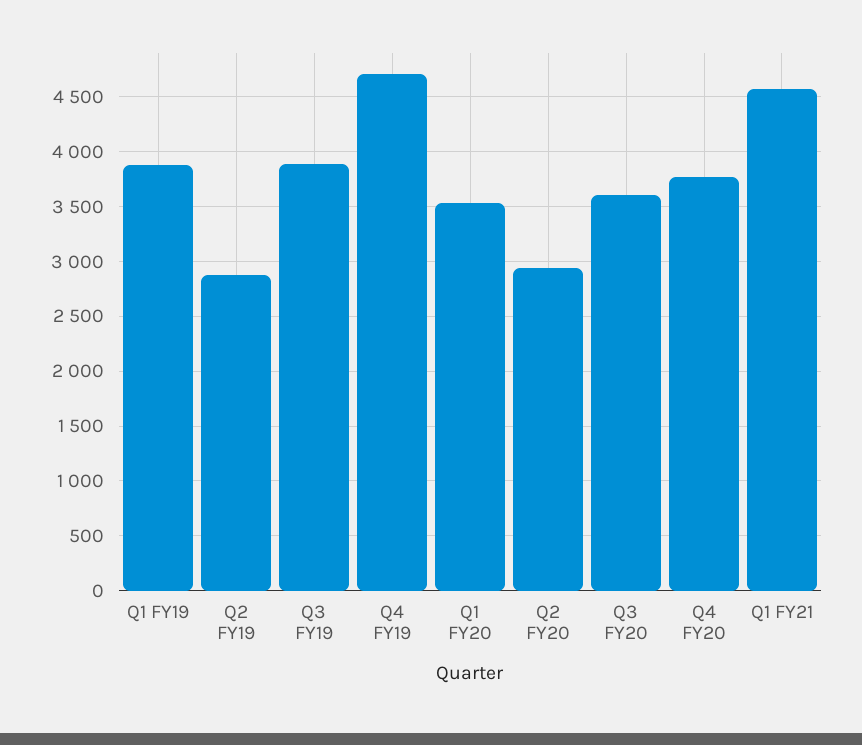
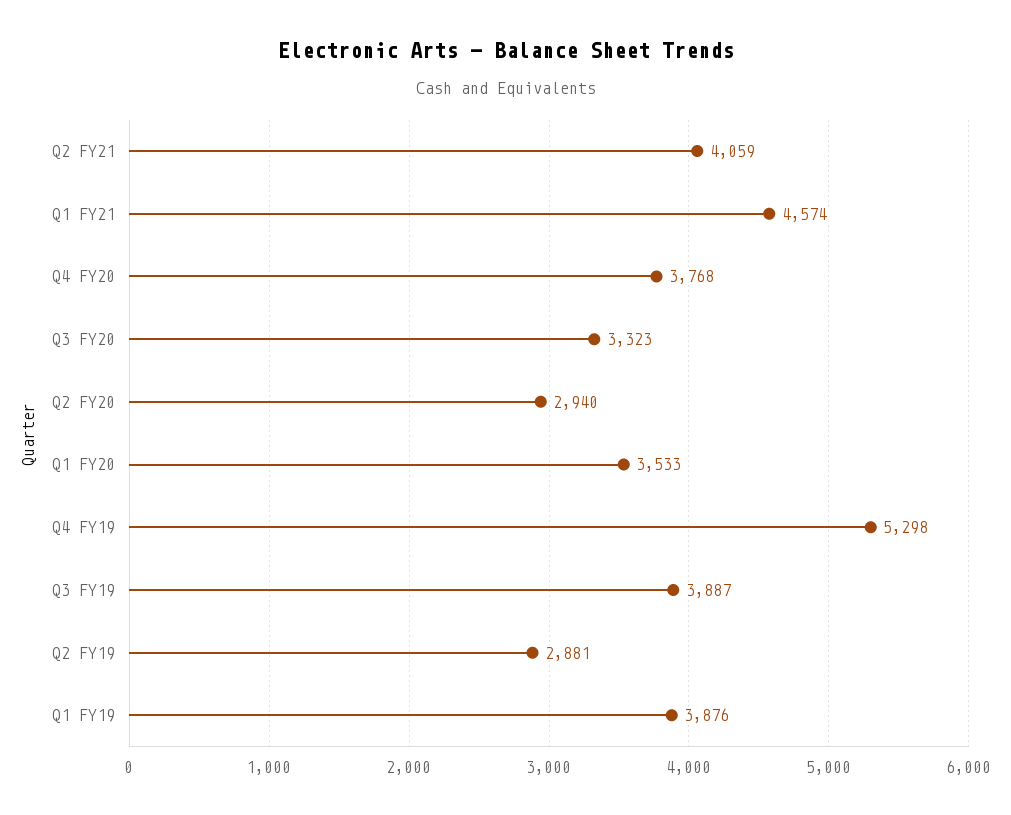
Q4 FY19: 4700 -> 5298
Q3 FY20: 3600 -> 3323
Q2 FY21: none -> 4059

